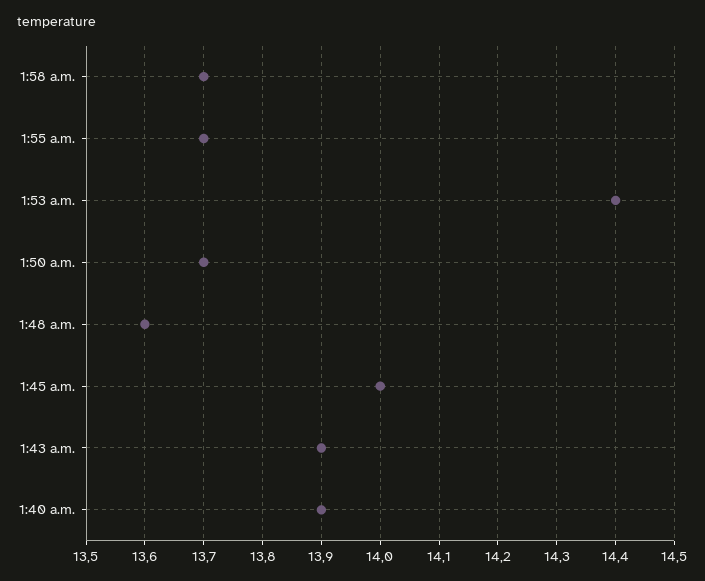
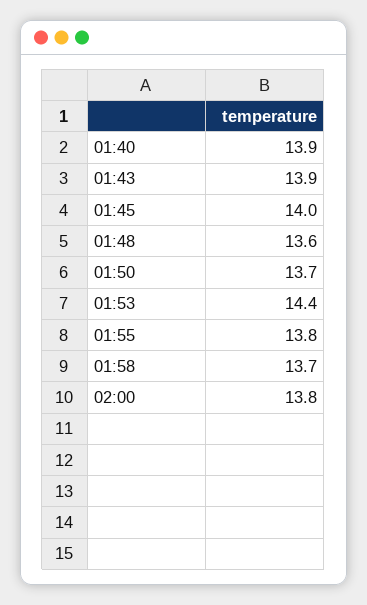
1:55 a.m.: 13.7 -> 13.8
02:00: none -> 13.8

